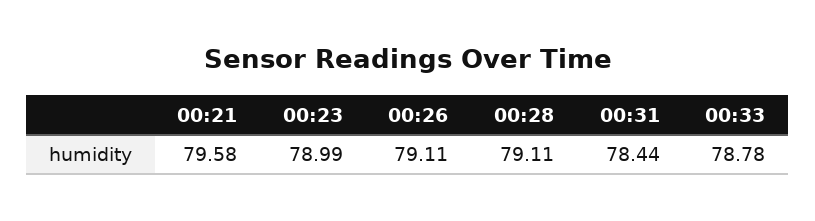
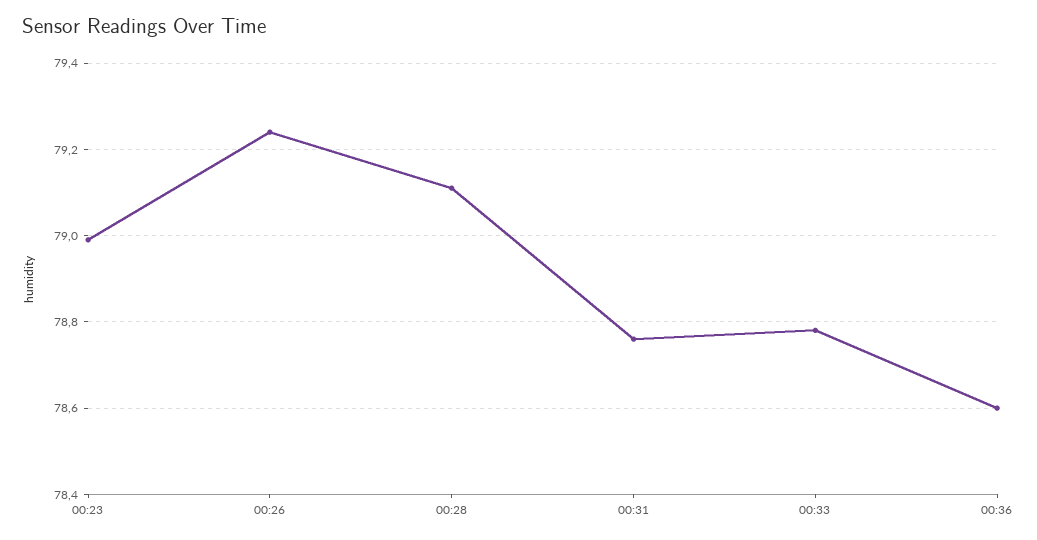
00:21: 79.58 -> none
00:26: 79.11 -> 79.25
00:31: 78.44 -> 78.75
00:36: none -> 78.6

